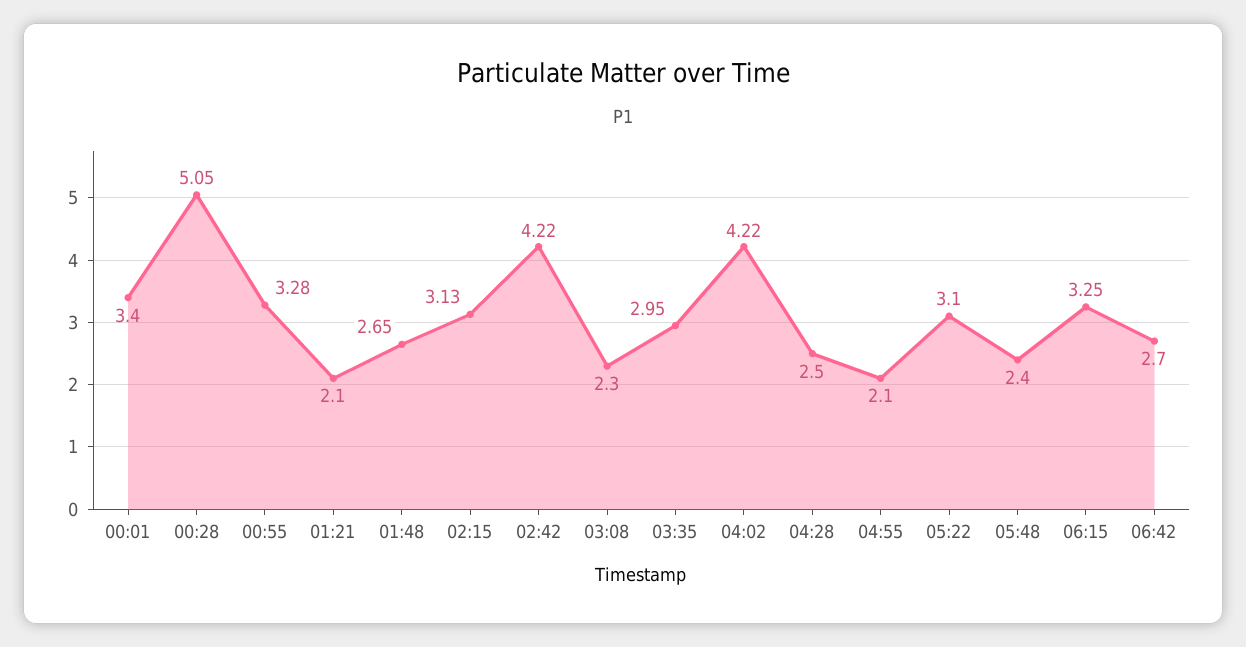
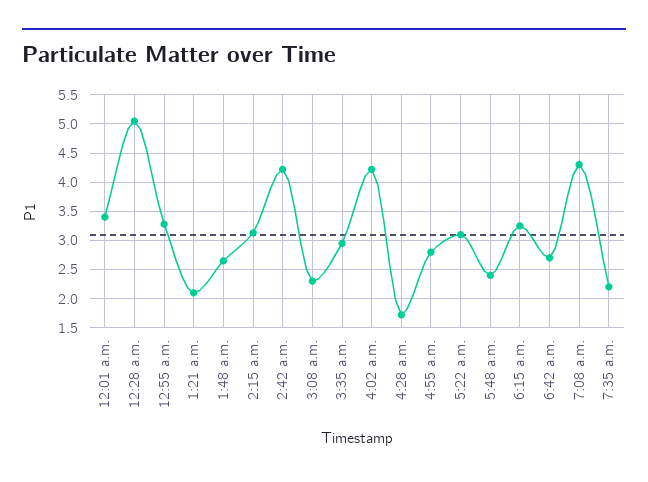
04:28: 2.5 -> 1.75
04:55: 2.1 -> 2.75
7:08 a.m.: none -> 4.25
7:35 a.m.: none -> 2.25

